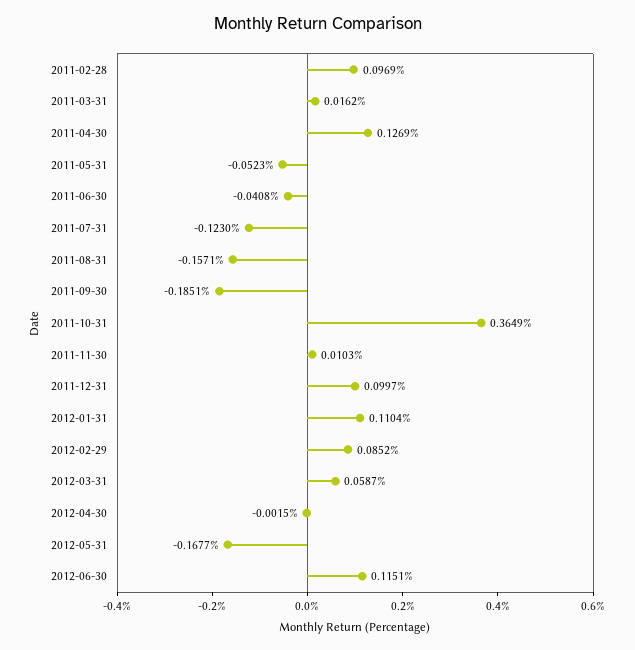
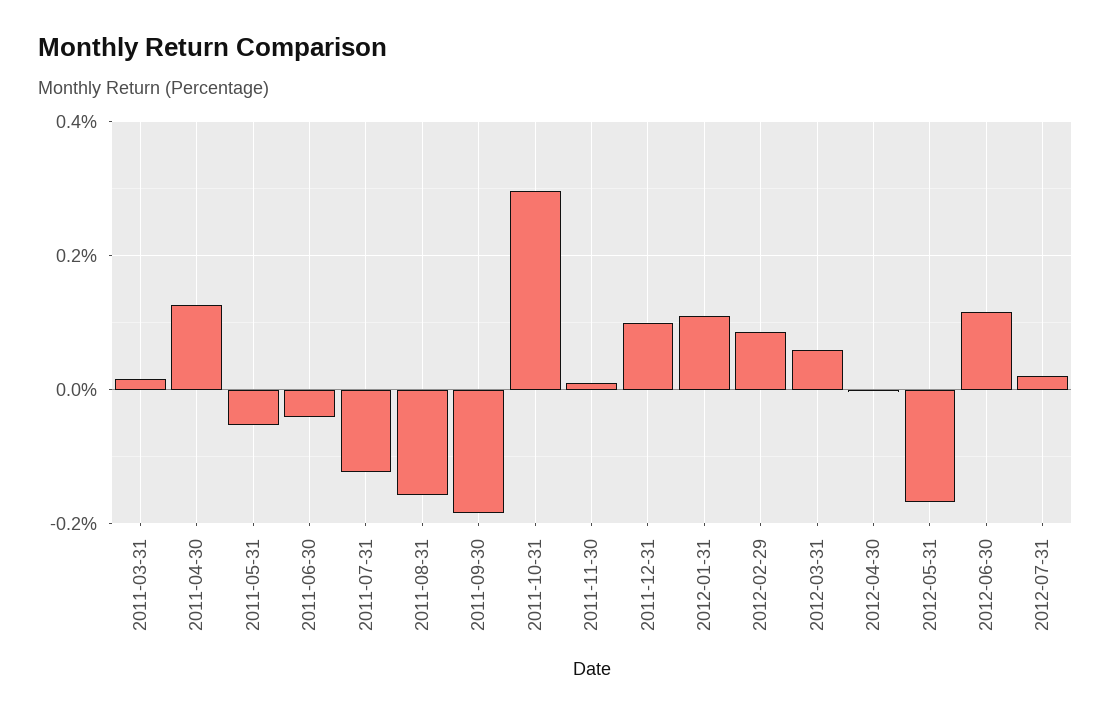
2011-02-28: 0.0969 -> none
2011-10-31: 0.3649 -> 0.3
2012-07-31: none -> 0.02

